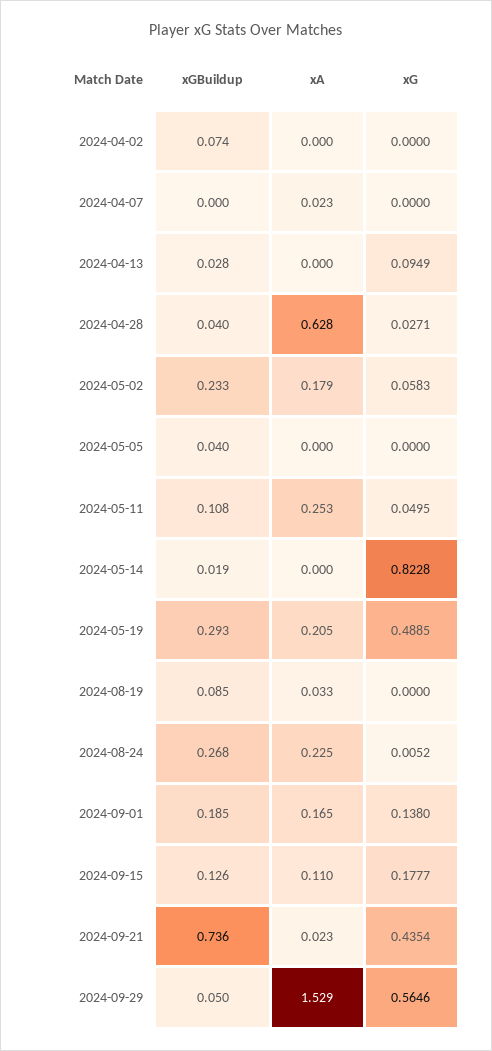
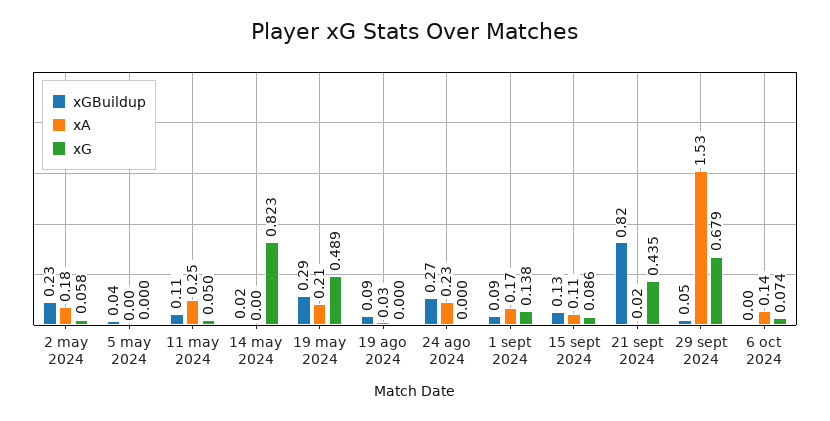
xGBuildup, 2024-04-02: 0.074 -> none
xA, 2024-04-02: 0 -> none
xG, 2024-04-02: 0 -> none
xGBuildup, 2024-04-07: 0 -> none
xA, 2024-04-07: 0.023 -> none
xG, 2024-04-07: 0 -> none
xGBuildup, 2024-04-13: 0.028 -> none
xA, 2024-04-13: 0 -> none
xG, 2024-04-13: 0.0949 -> none
xGBuildup, 2024-04-28: 0.04 -> none
xA, 2024-04-28: 0.628 -> none
xG, 2024-04-28: 0.0271 -> none
xG, 2024-08-24: 0.0052 -> 0
xGBuildup, 2024-09-01: 0.185 -> 0.09
xG, 2024-09-15: 0.1777 -> 0.086
xGBuildup, 2024-09-21: 0.736 -> 0.82
xG, 2024-09-29: 0.5646 -> 0.679
xGBuildup, 6 oct 2024: none -> 0
xA, 6 oct 2024: none -> 0.14
xG, 6 oct 2024: none -> 0.074

